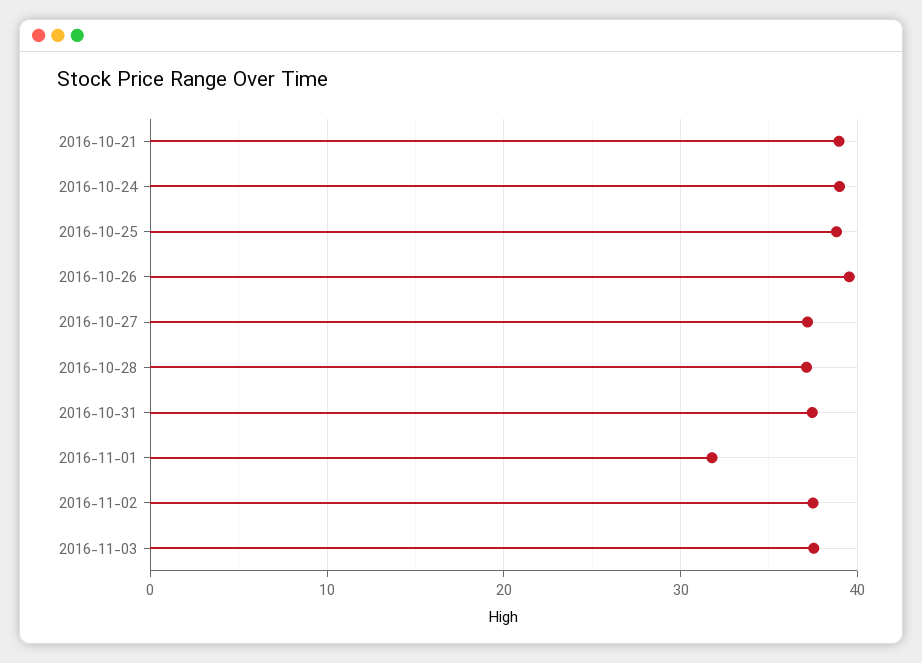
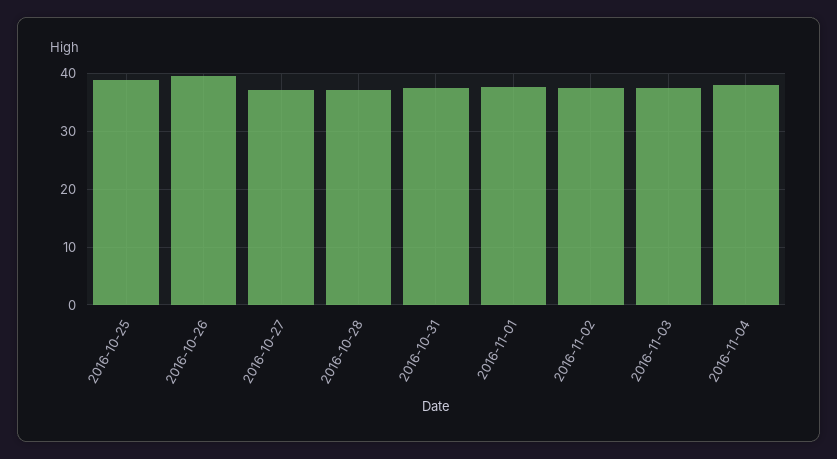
2016-10-21: 39 -> none
2016-10-24: 39 -> none
2016-11-01: 32 -> 38
2016-11-04: none -> 38

